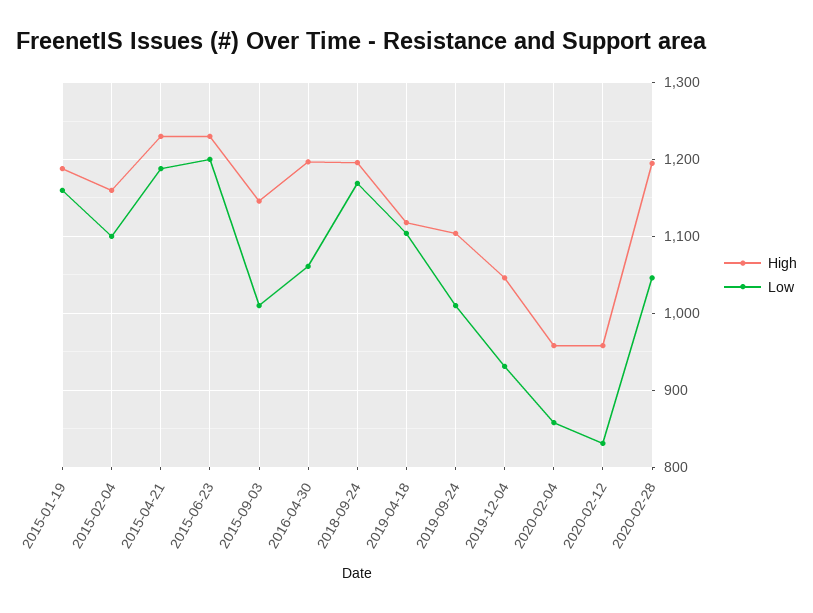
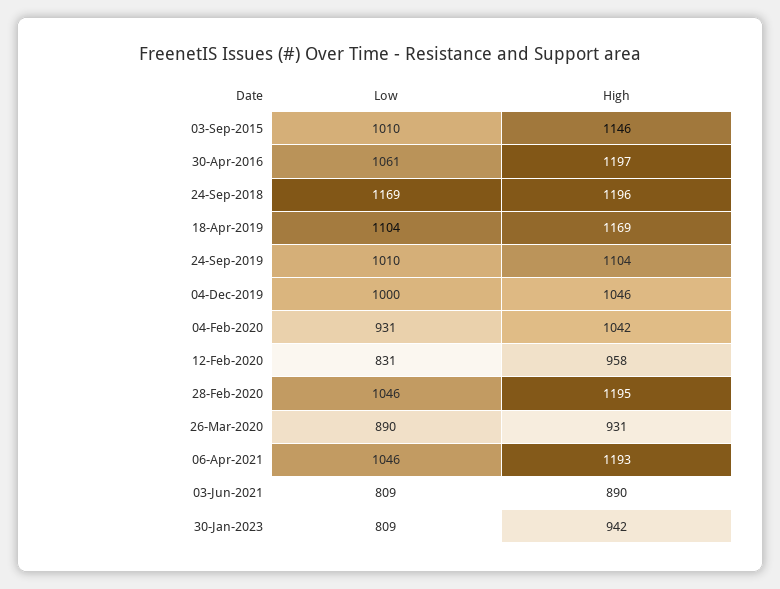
High, 2015-01-19: 1190 -> none
Low, 2015-01-19: 1160 -> none
High, 2015-02-04: 1160 -> none
Low, 2015-02-04: 1100 -> none
High, 2015-04-21: 1230 -> none
Low, 2015-04-21: 1190 -> none
High, 2015-06-23: 1230 -> none
Low, 2015-06-23: 1200 -> none
High, 2019-04-18: 1120 -> 1169
Low, 2019-12-04: 930 -> 1000
High, 2020-02-04: 960 -> 1042
Low, 2020-02-04: 860 -> 931
Low, 26-Mar-2020: none -> 890
High, 26-Mar-2020: none -> 931
Low, 06-Apr-2021: none -> 1046
High, 06-Apr-2021: none -> 1193
Low, 03-Jun-2021: none -> 809
High, 03-Jun-2021: none -> 890
Low, 30-Jan-2023: none -> 809
High, 30-Jan-2023: none -> 942

